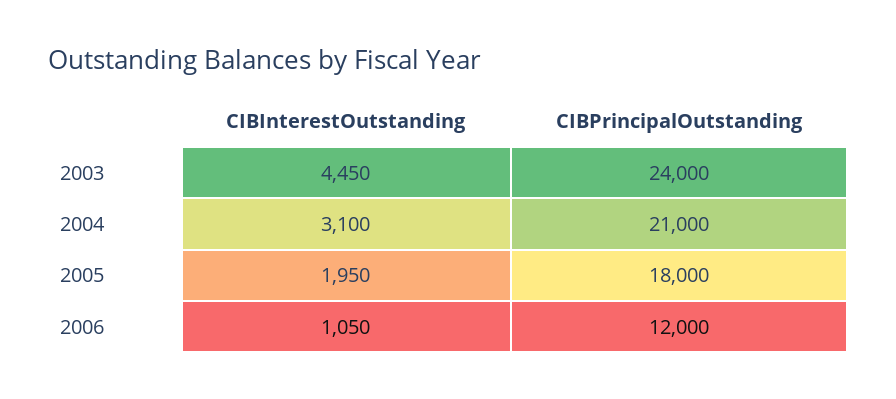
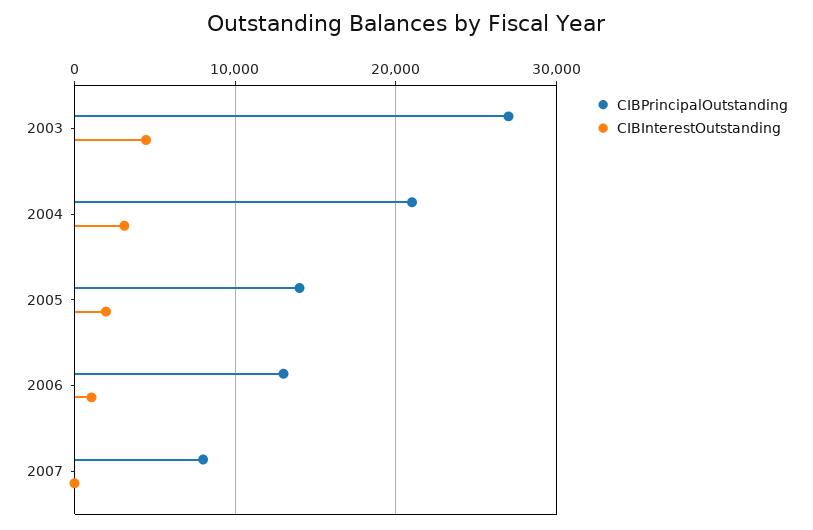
CIBPrincipalOutstanding, 2003: 24000 -> 27000
CIBPrincipalOutstanding, 2005: 18000 -> 14000
CIBPrincipalOutstanding, 2006: 12000 -> 13000
CIBPrincipalOutstanding, 2007: none -> 8000
CIBInterestOutstanding, 2007: none -> 0

